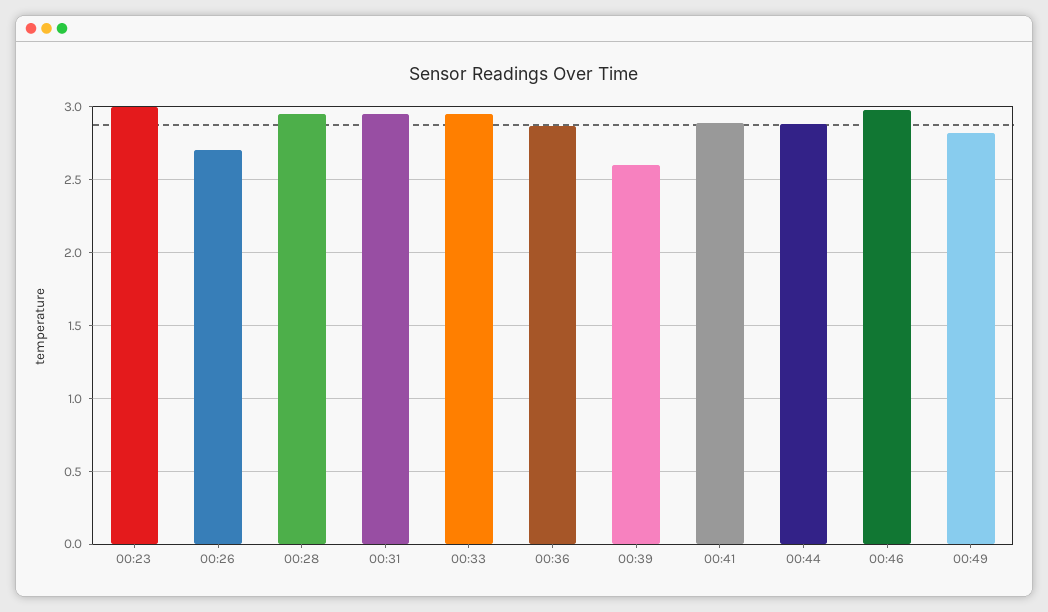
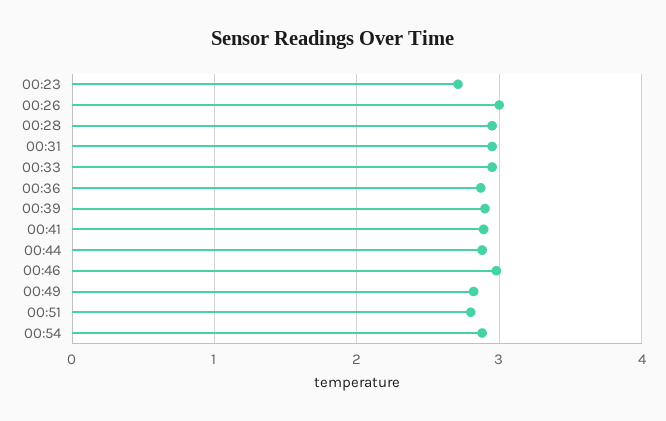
00:23: 3 -> 2.7
00:26: 2.7 -> 3
00:39: 2.6 -> 2.9
00:51: none -> 2.8
00:54: none -> 2.9

